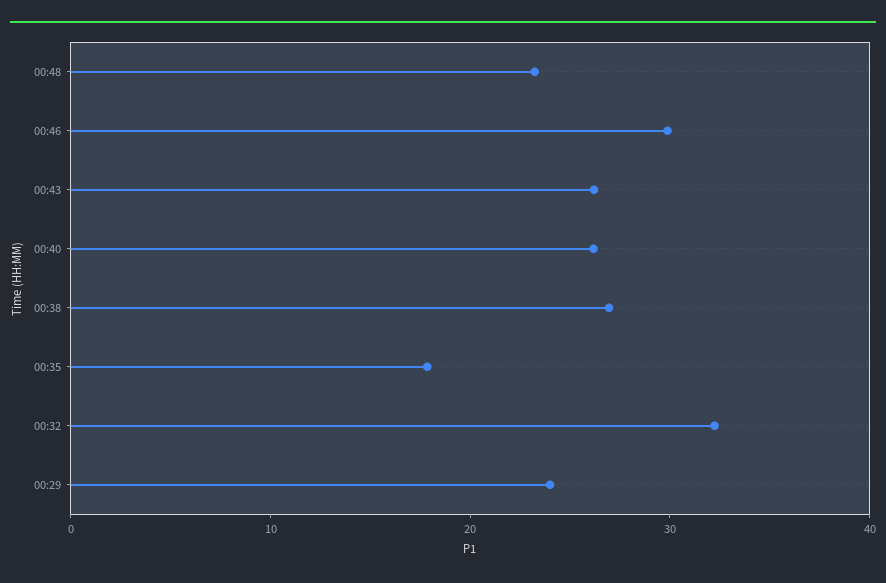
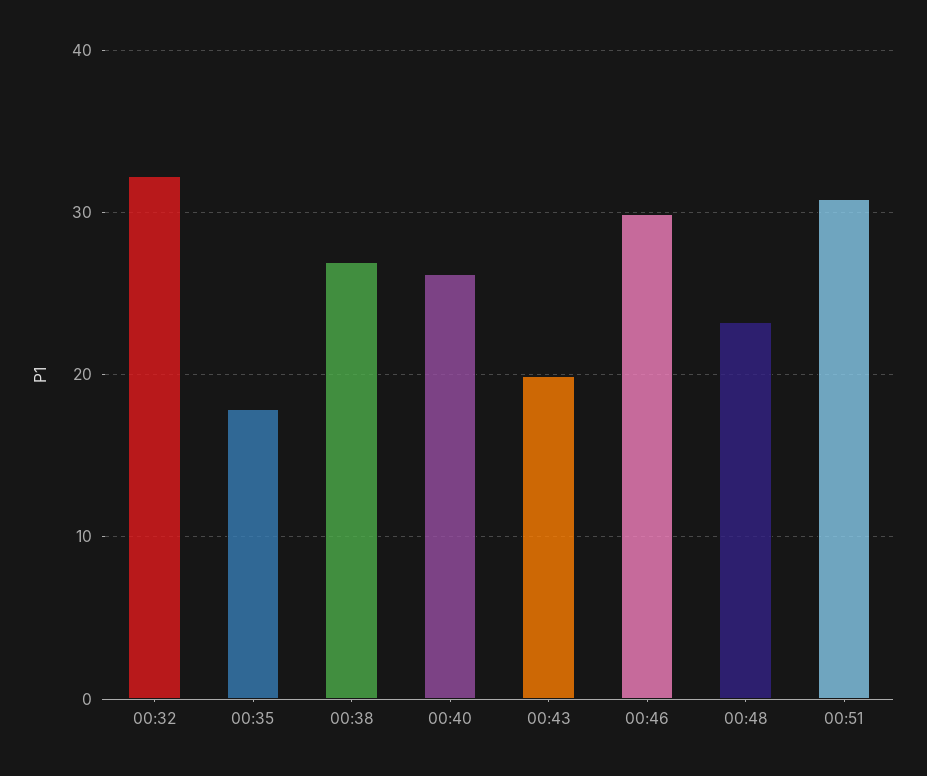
00:43: 26 -> 20
00:29: 24 -> none
00:51: none -> 31

